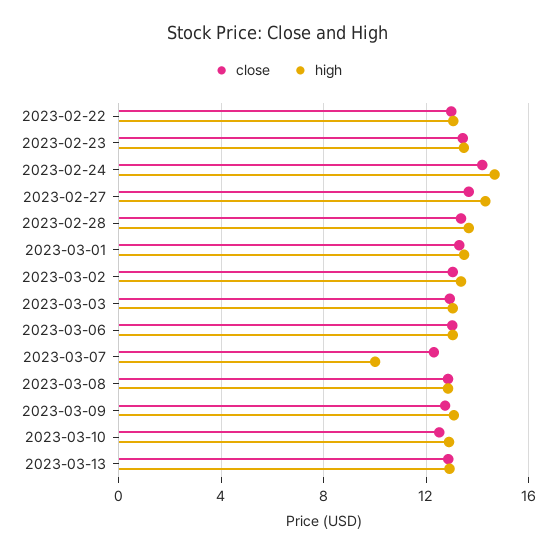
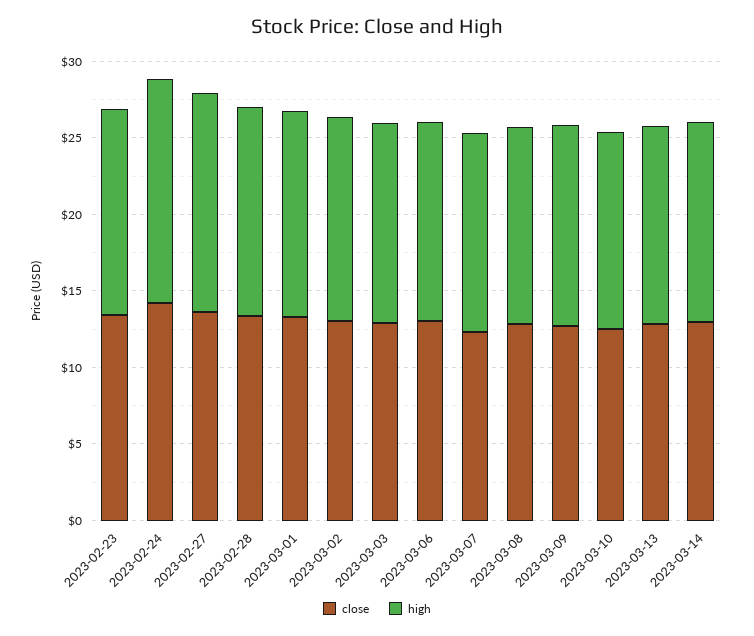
close, 2023-02-22: 13 -> none
high, 2023-02-22: 13 -> none
high, 2023-03-07: 10 -> 13
close, 2023-03-14: none -> 13
high, 2023-03-14: none -> 13

